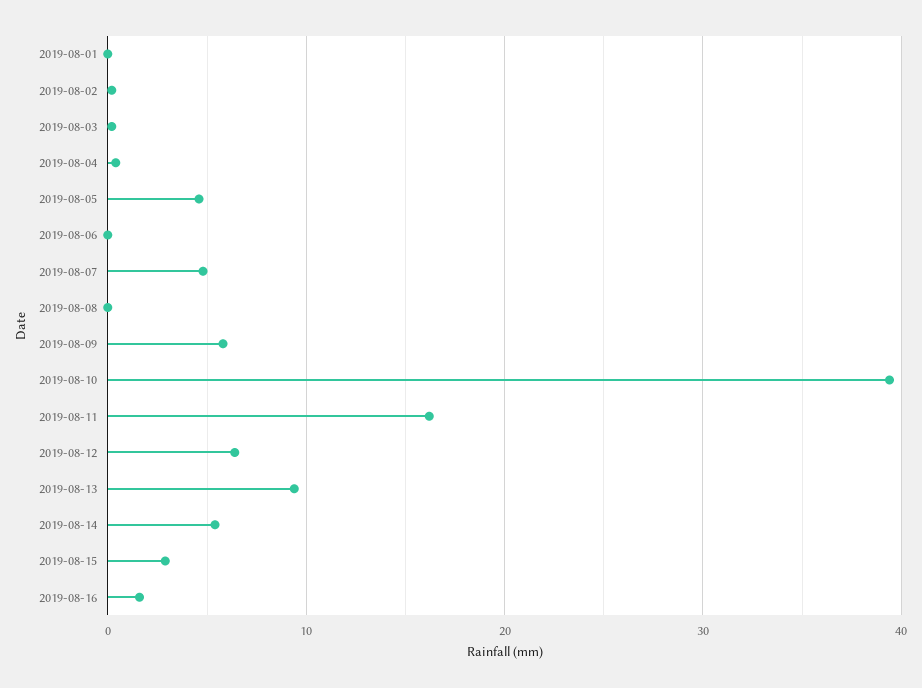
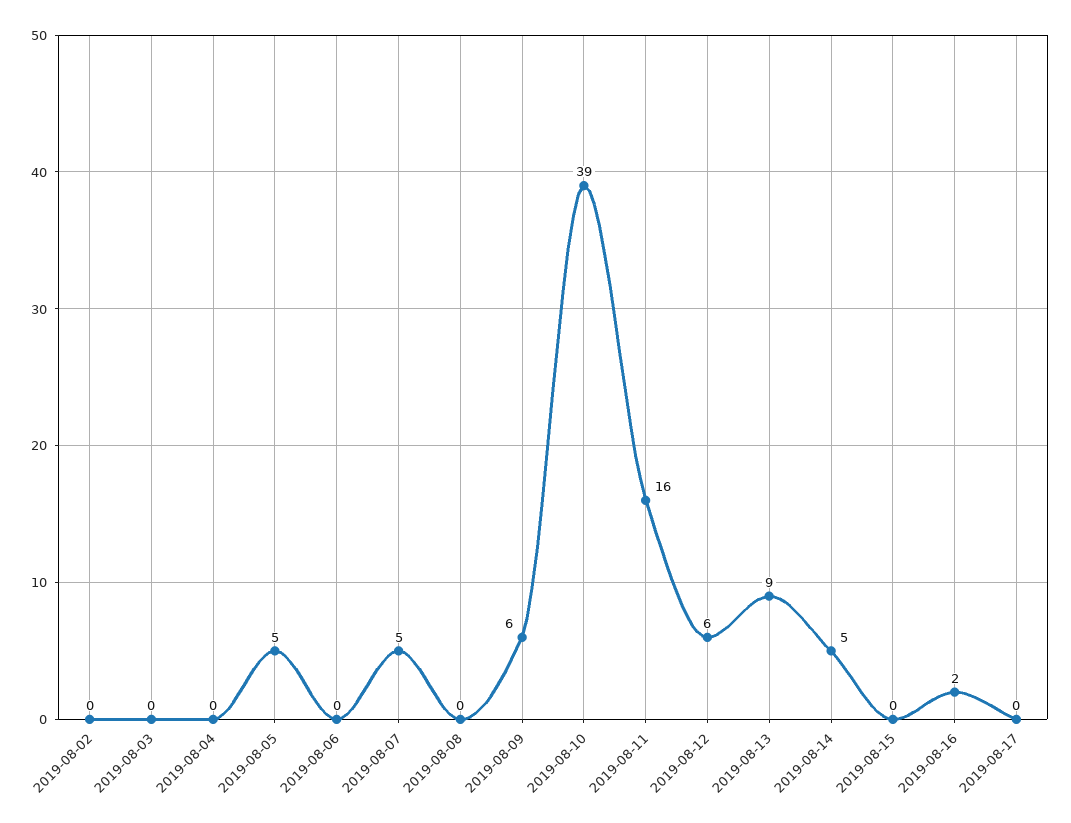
2019-08-01: 0 -> none
2019-08-15: 3 -> 0
2019-08-17: none -> 0

